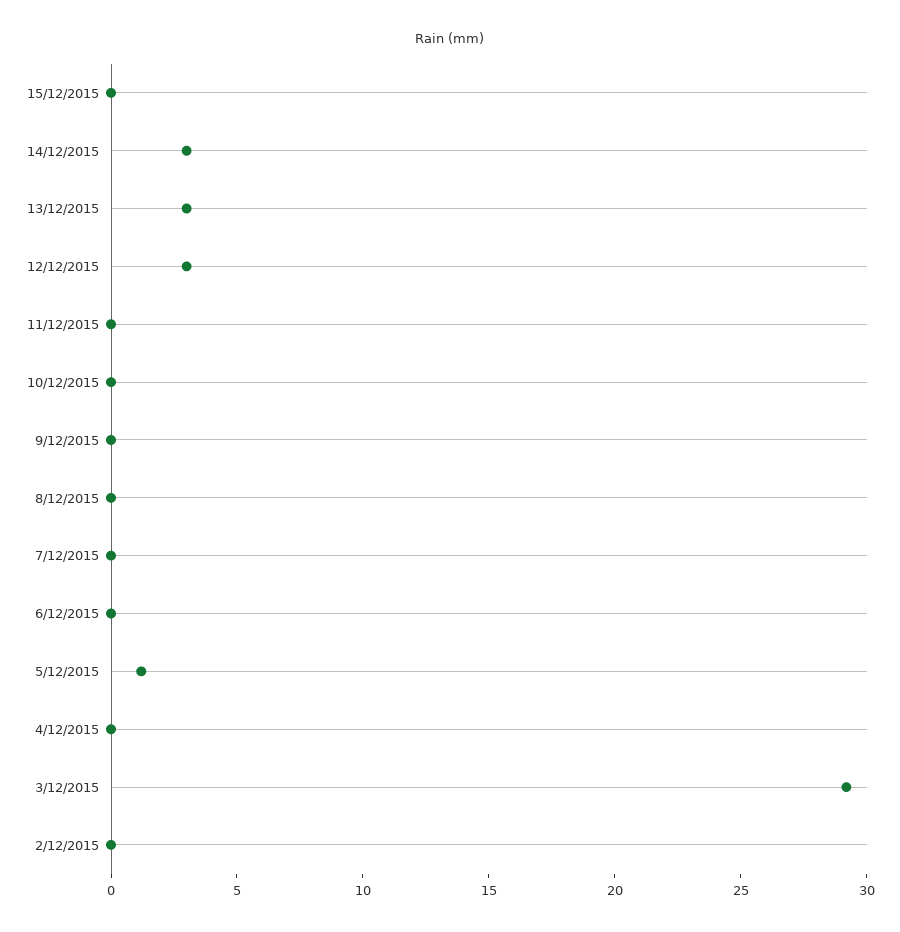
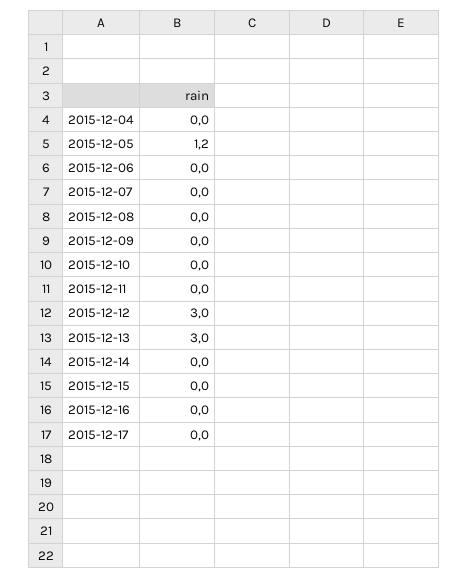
14/12/2015: 3 -> 0
3/12/2015: 29 -> none
2/12/2015: 0 -> none
2015-12-16: none -> 0
2015-12-17: none -> 0

